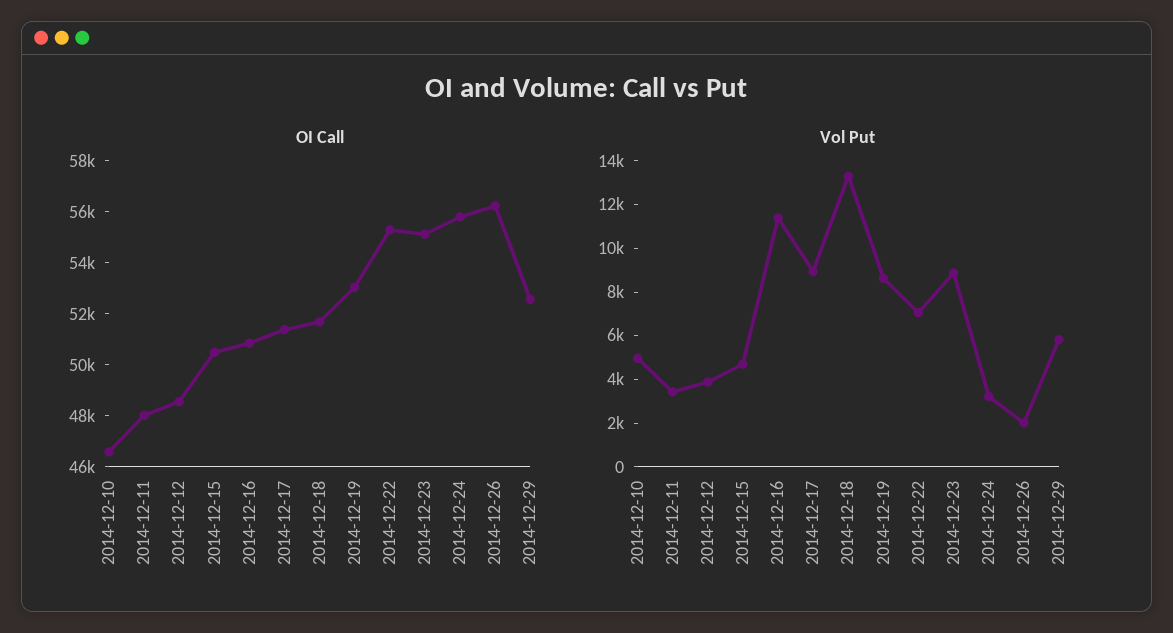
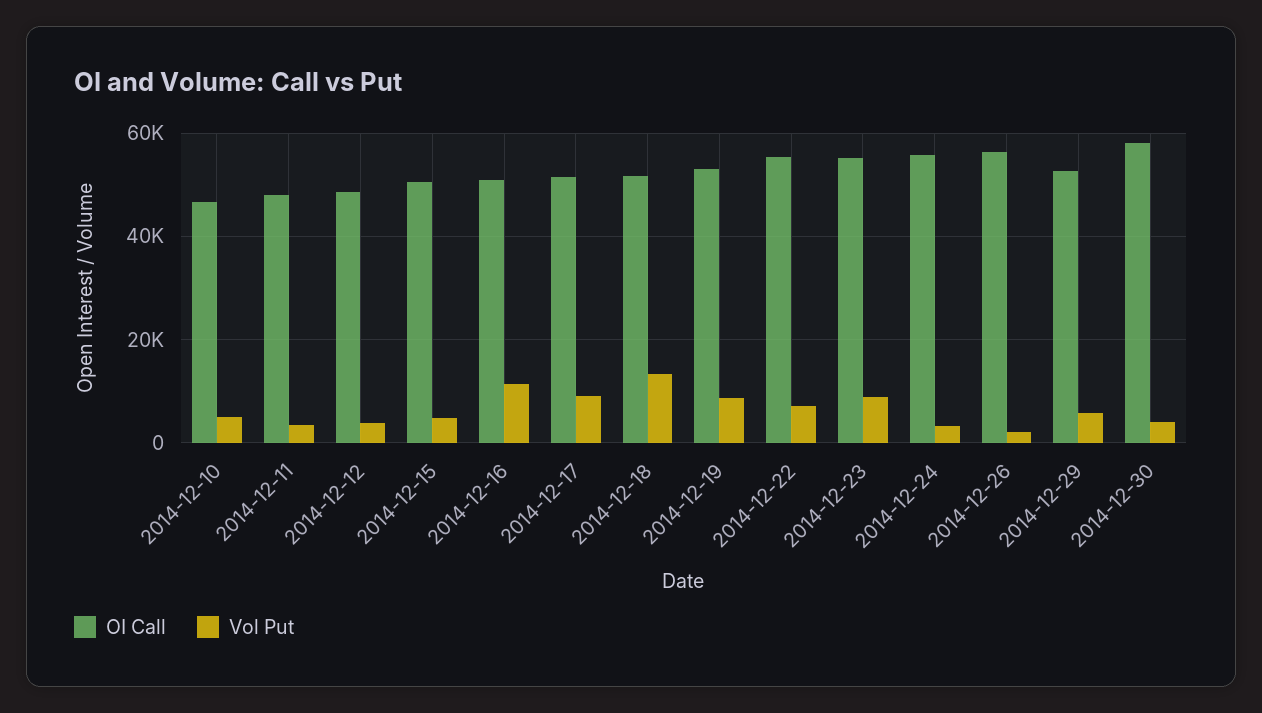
OI Call, 2014-12-30: none -> 58000
Vol Put, 2014-12-30: none -> 4000

